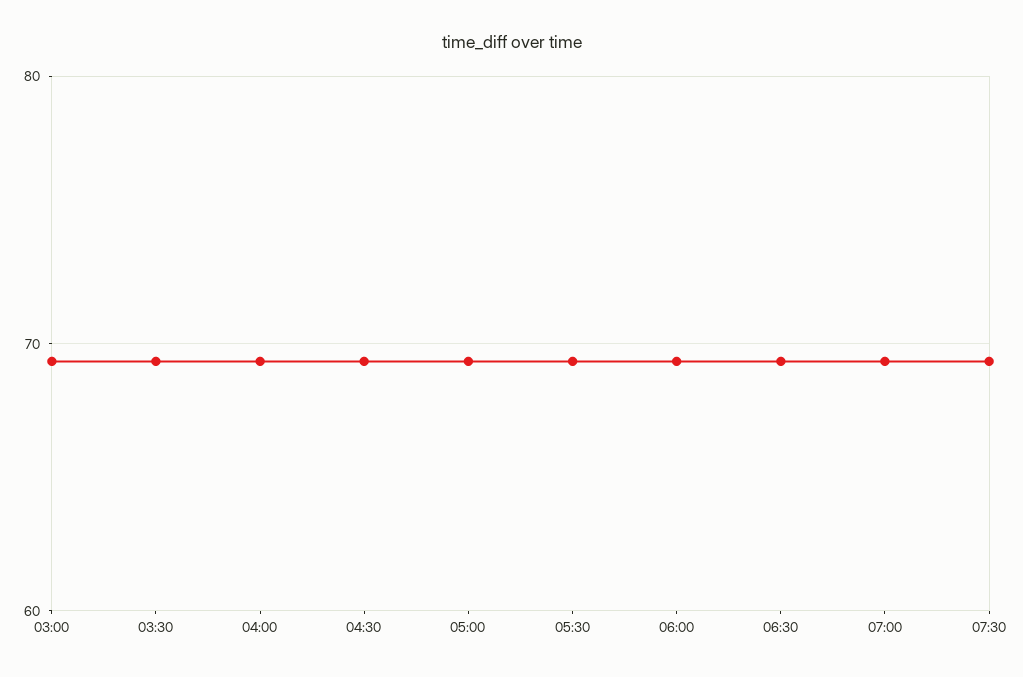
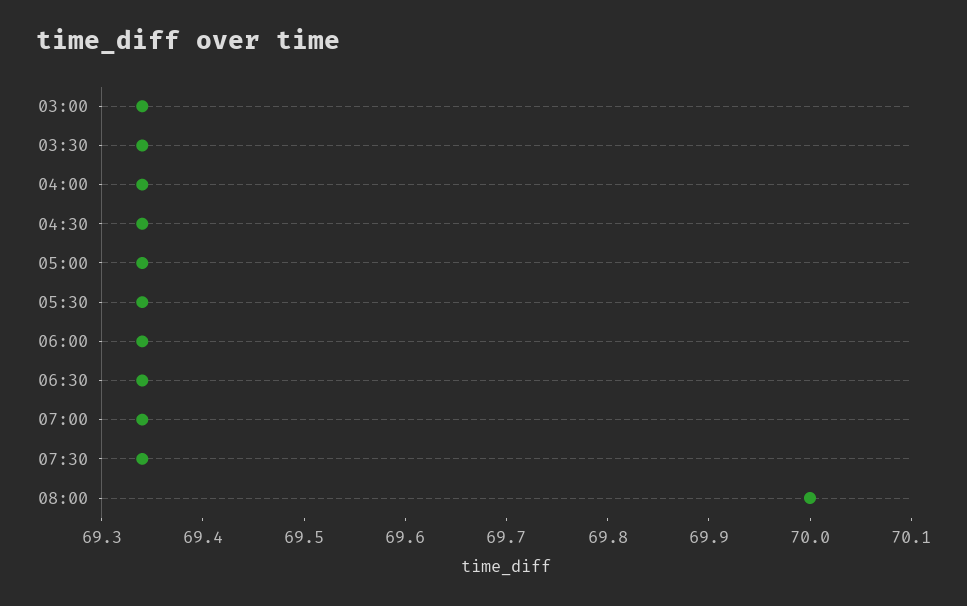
08:00: none -> 70

